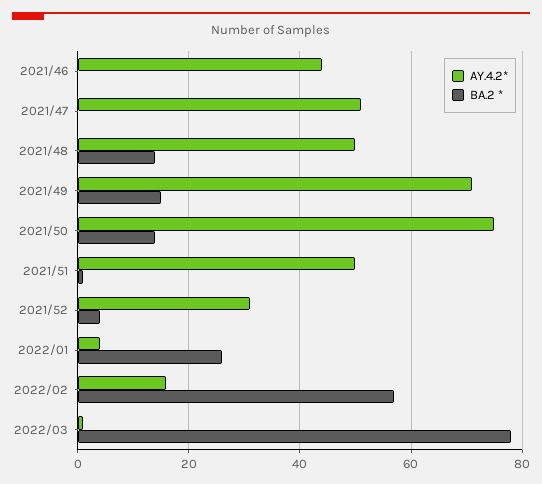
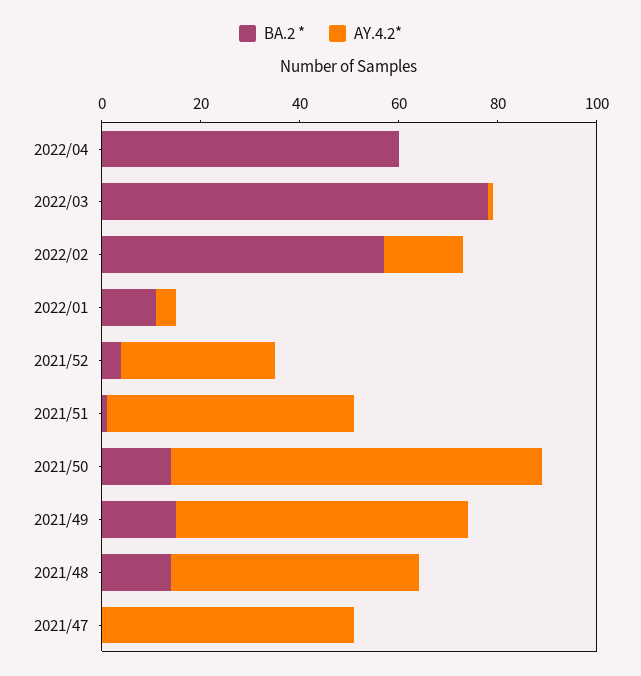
AY.4.2*, 2021/46: 45 -> none
BA.2 *, 2021/46: 0 -> none
AY.4.2*, 2021/49: 70 -> 60
BA.2 *, 2022/01: 25 -> 10
BA.2 *, 2022/04: none -> 60
AY.4.2*, 2022/04: none -> 0

